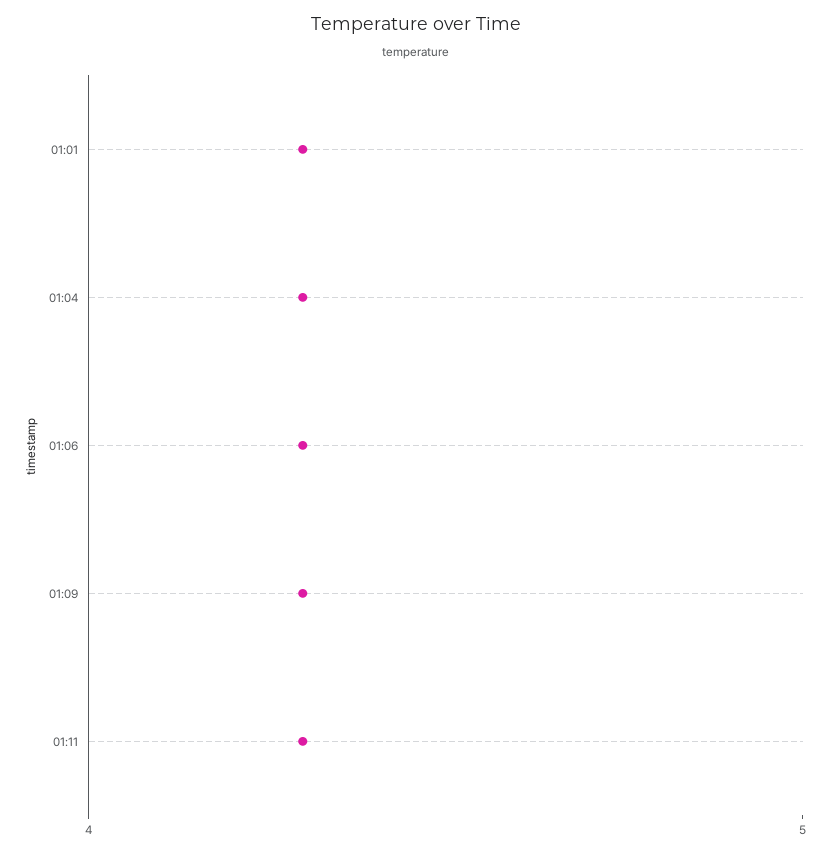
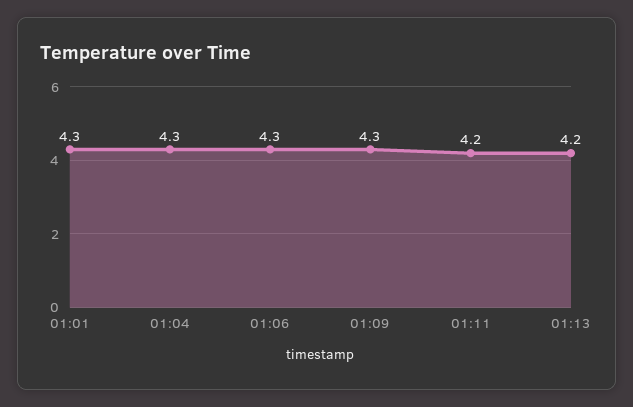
01:11: 4.3 -> 4.2
01:13: none -> 4.2

